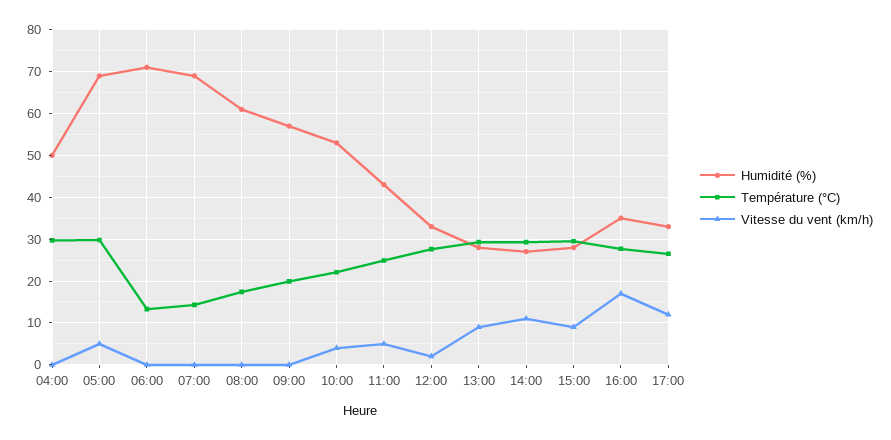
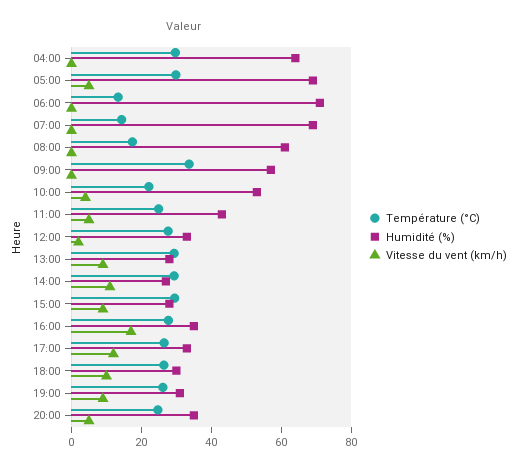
Humidité (%), 04:00: 50 -> 65
Température (°C), 09:00: 20 -> 35
Température (°C), 18:00: none -> 25
Humidité (%), 18:00: none -> 30
Vitesse du vent (km/h), 18:00: none -> 10
Température (°C), 19:00: none -> 25
Humidité (%), 19:00: none -> 30
Vitesse du vent (km/h), 19:00: none -> 10
Température (°C), 20:00: none -> 25
Humidité (%), 20:00: none -> 35
Vitesse du vent (km/h), 20:00: none -> 5

